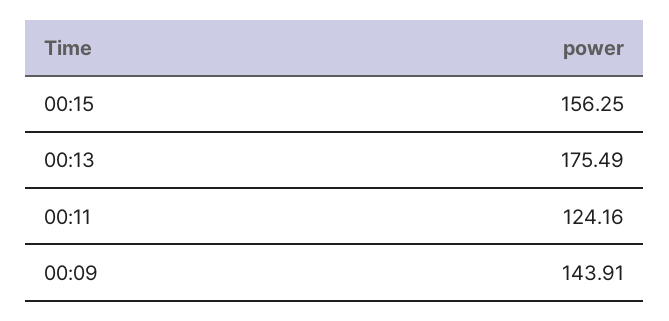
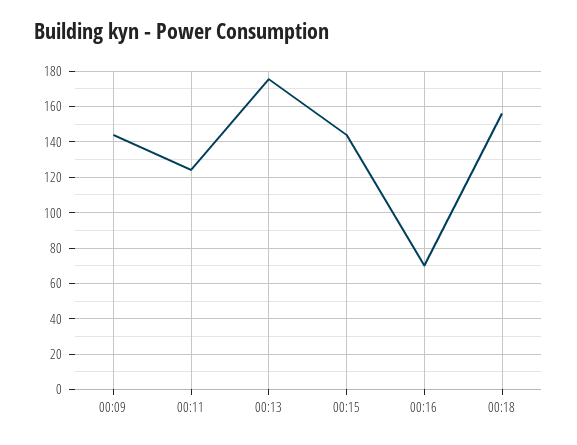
00:15: 156.25 -> 145
00:16: none -> 70
00:18: none -> 155

